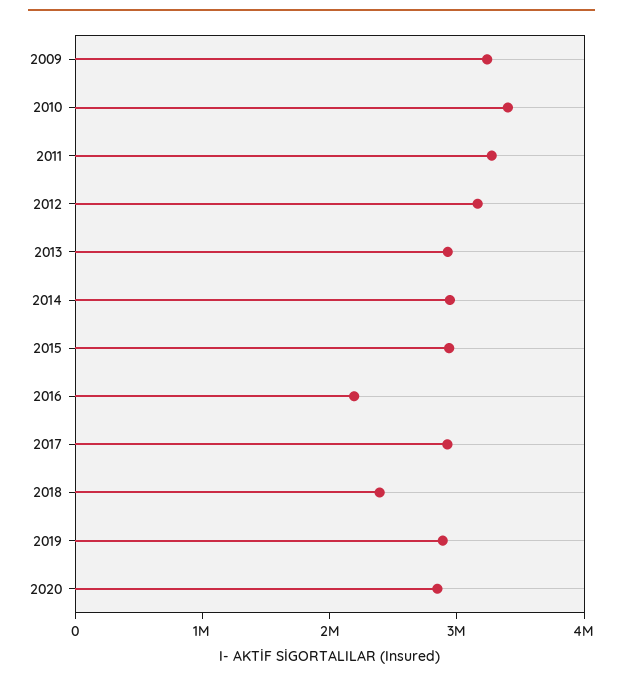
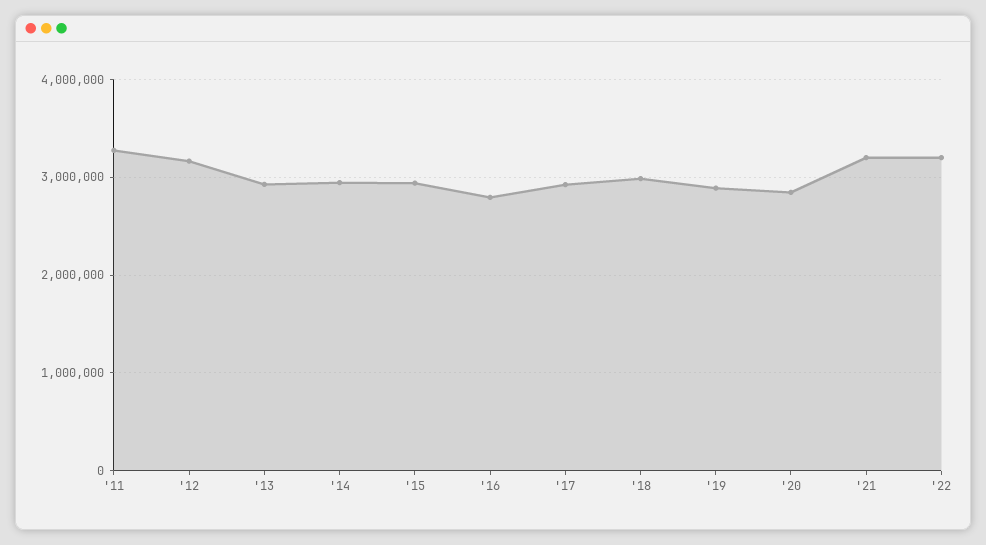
2009: 3200000 -> none
2010: 3400000 -> none
2016: 2200000 -> 2800000
2018: 2400000 -> 3000000
'21: none -> 3200000
'22: none -> 3200000

